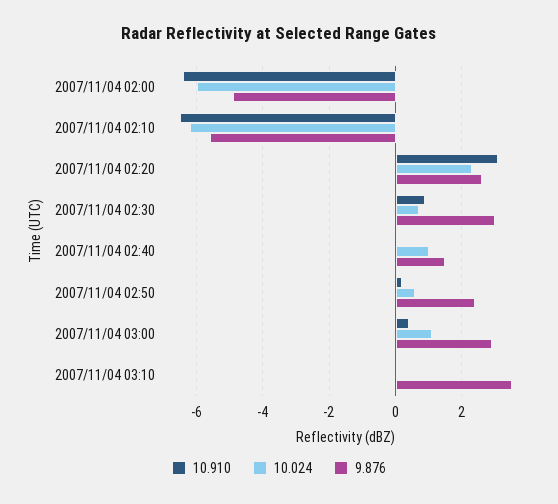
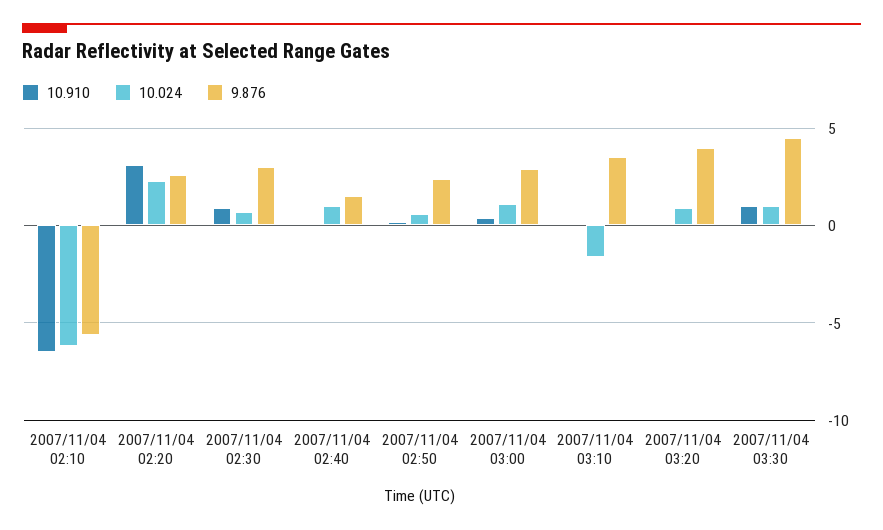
10.910, 2007/11/04 02:00: -6.5 -> none
10.024, 2007/11/04 02:00: -6 -> none
9.876, 2007/11/04 02:00: -5 -> none
10.024, 2007/11/04 03:10: 0 -> -1.5
10.910, 2007/11/04 03:20: none -> 0
10.024, 2007/11/04 03:20: none -> 1
9.876, 2007/11/04 03:20: none -> 4
10.910, 2007/11/04 03:30: none -> 1
10.024, 2007/11/04 03:30: none -> 1
9.876, 2007/11/04 03:30: none -> 4.5

